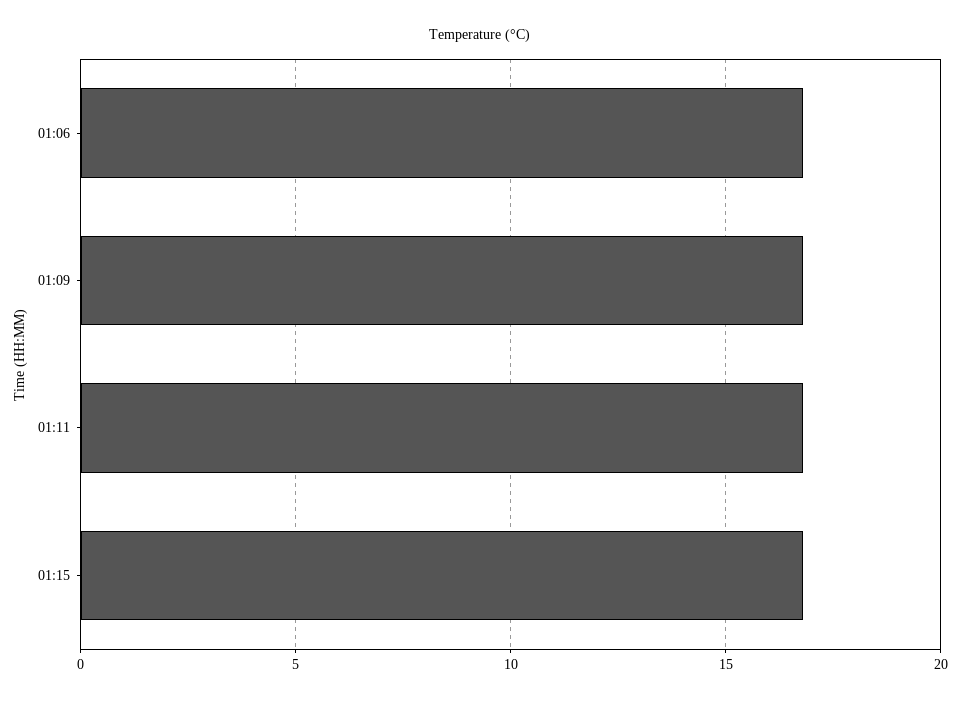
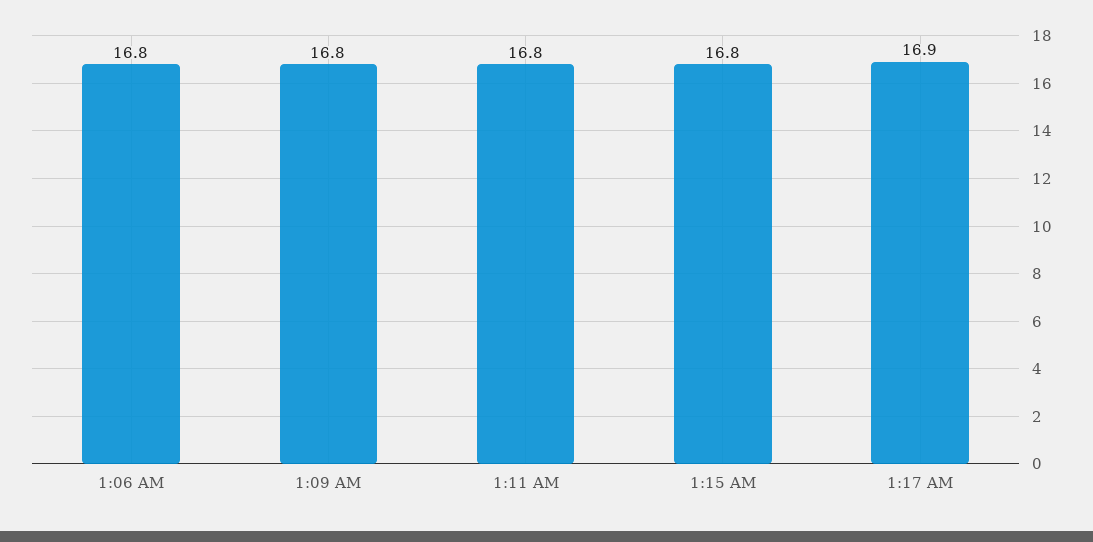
1:17 AM: none -> 16.9

